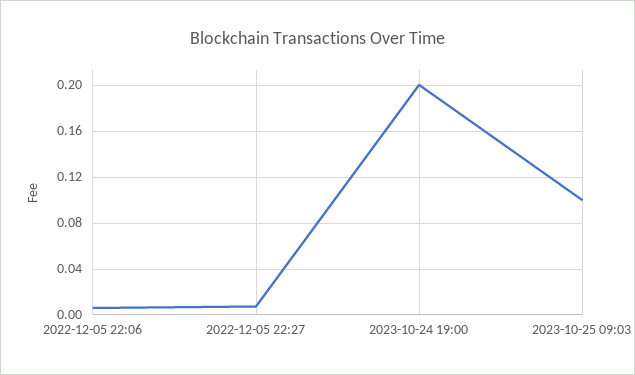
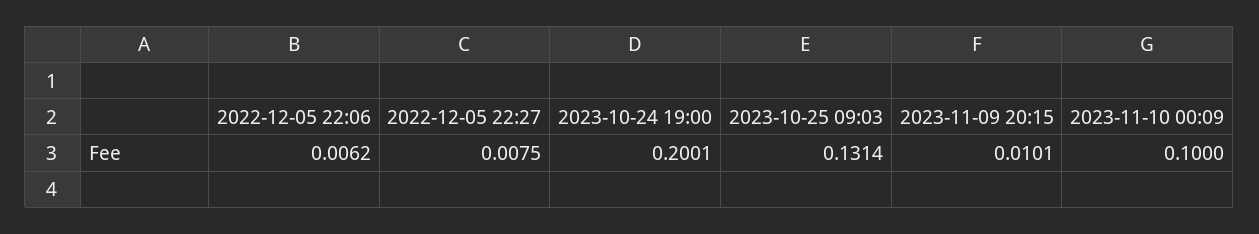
2023-10-25 09:03: 0.1 -> 0.1314
2023-11-09 20:15: none -> 0.0101
2023-11-10 00:09: none -> 0.1

